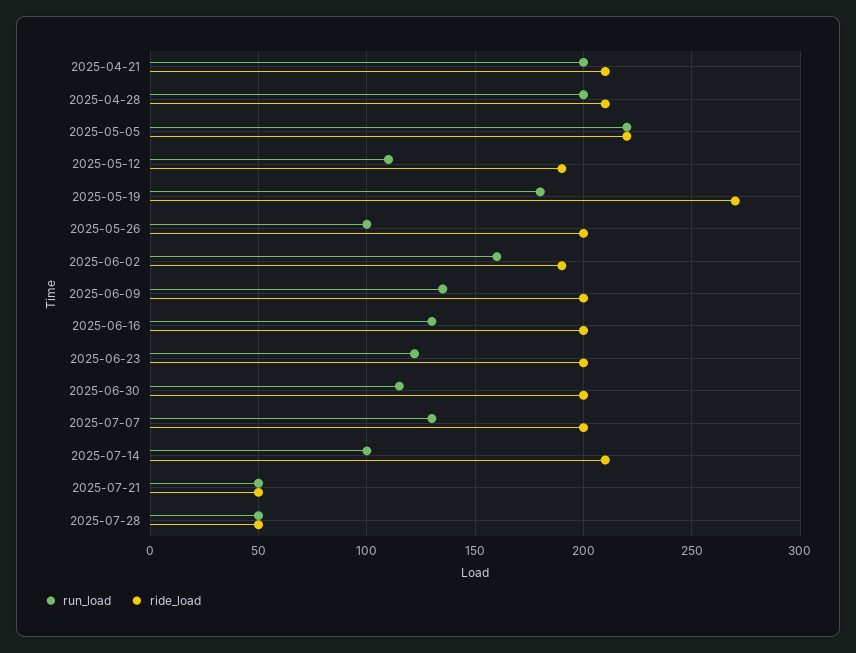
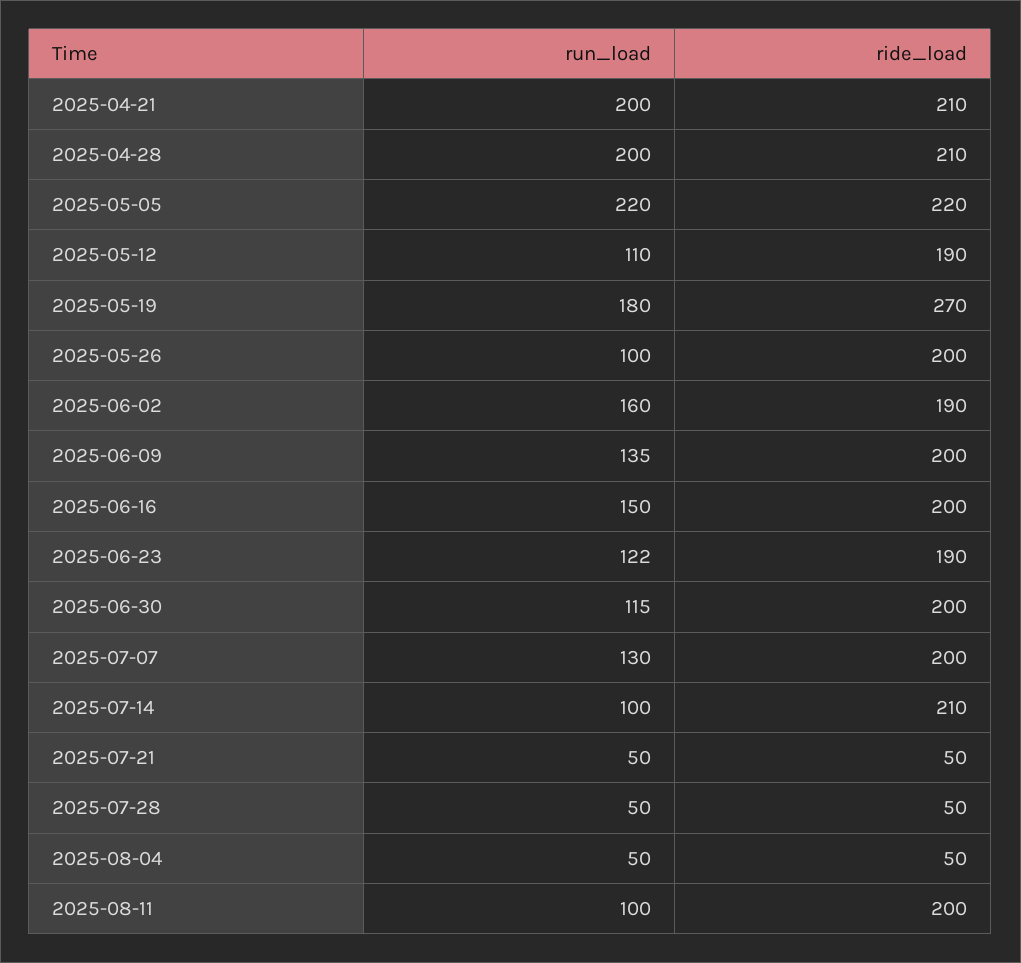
run_load, 2025-06-16: 130 -> 150
ride_load, 2025-06-23: 200 -> 190
run_load, 2025-08-04: none -> 50
ride_load, 2025-08-04: none -> 50
run_load, 2025-08-11: none -> 100
ride_load, 2025-08-11: none -> 200

